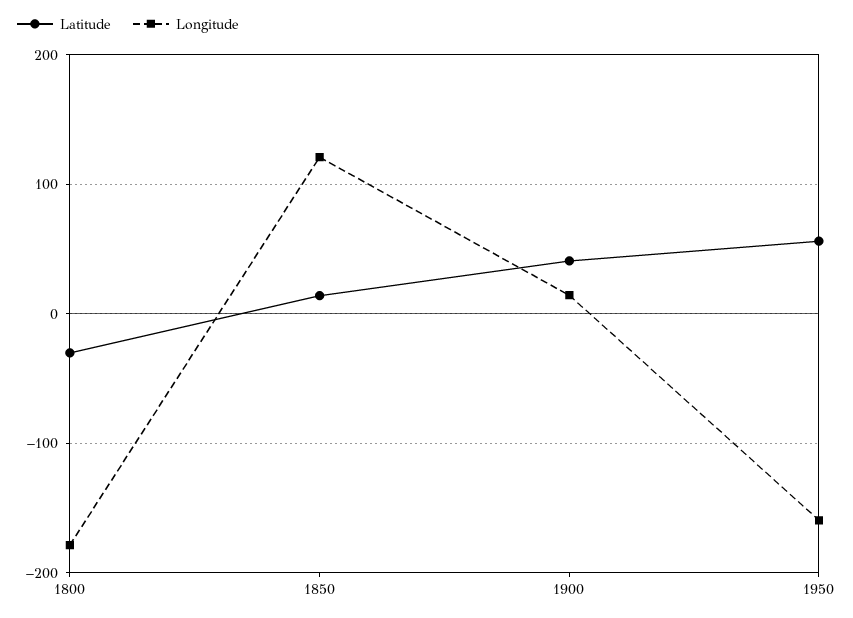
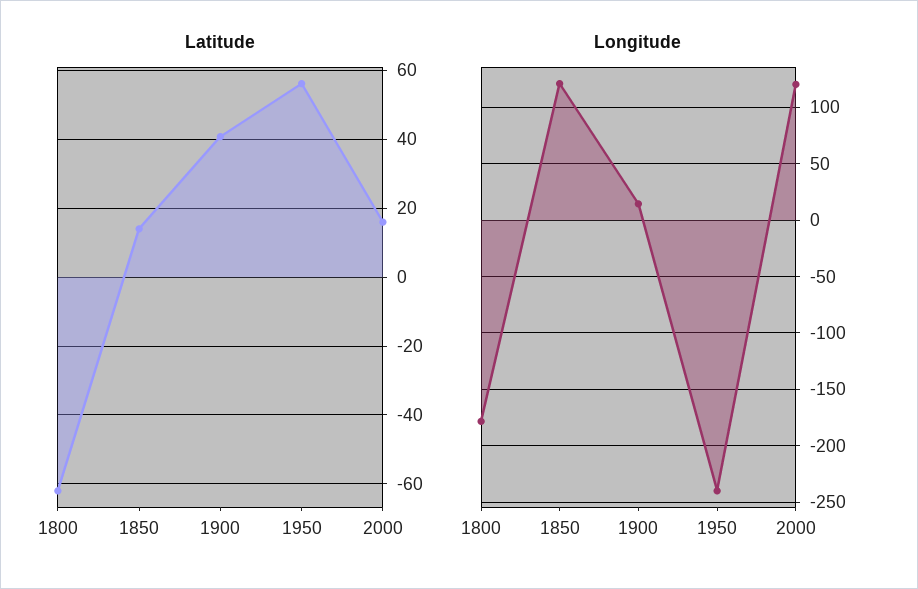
Latitude, 1800: -30 -> -62
Longitude, 1950: -160 -> -240
Latitude, 2000: none -> 16
Longitude, 2000: none -> 120

